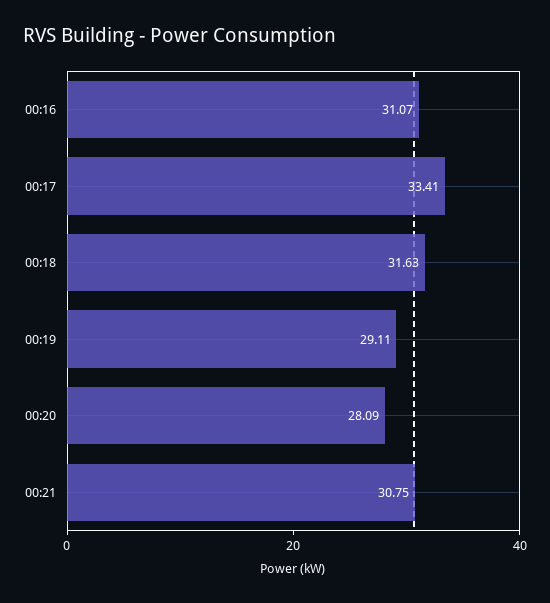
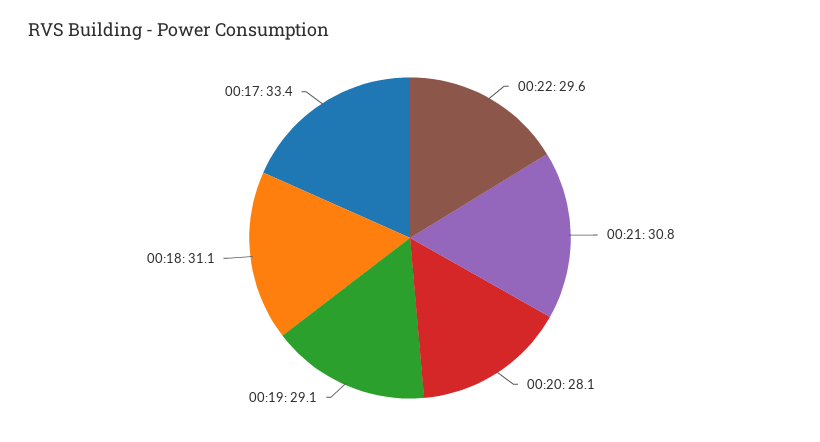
00:16: 31.07 -> none
00:18: 31.63 -> 31.1
00:22: none -> 29.6

